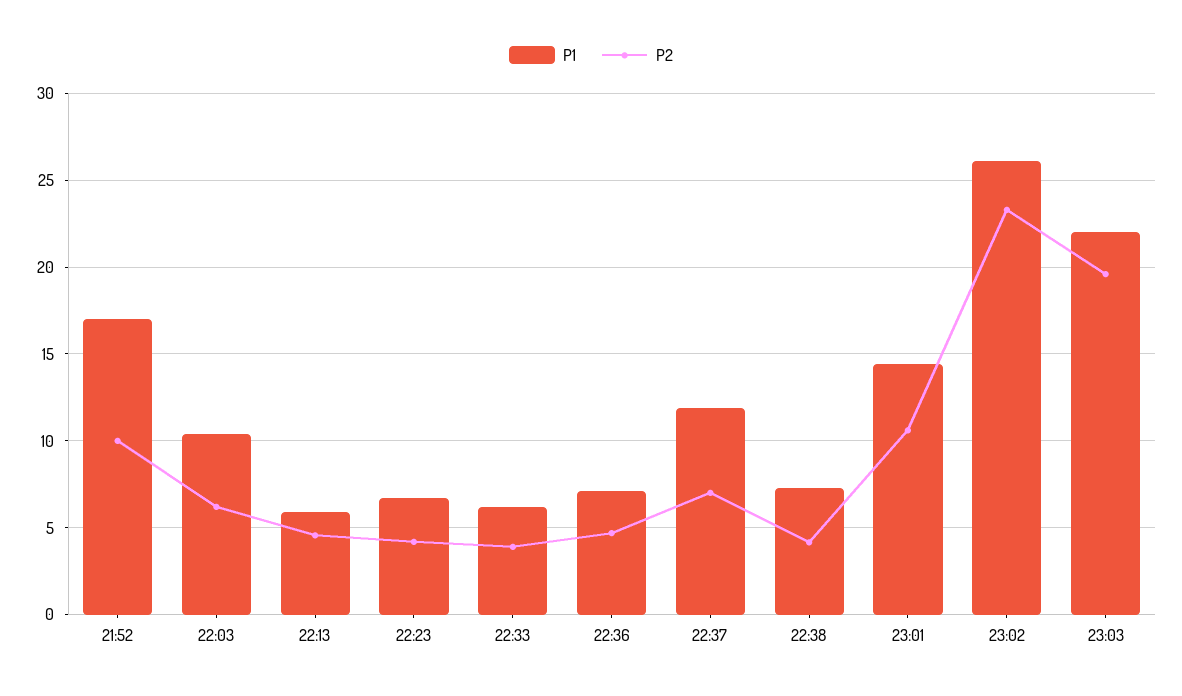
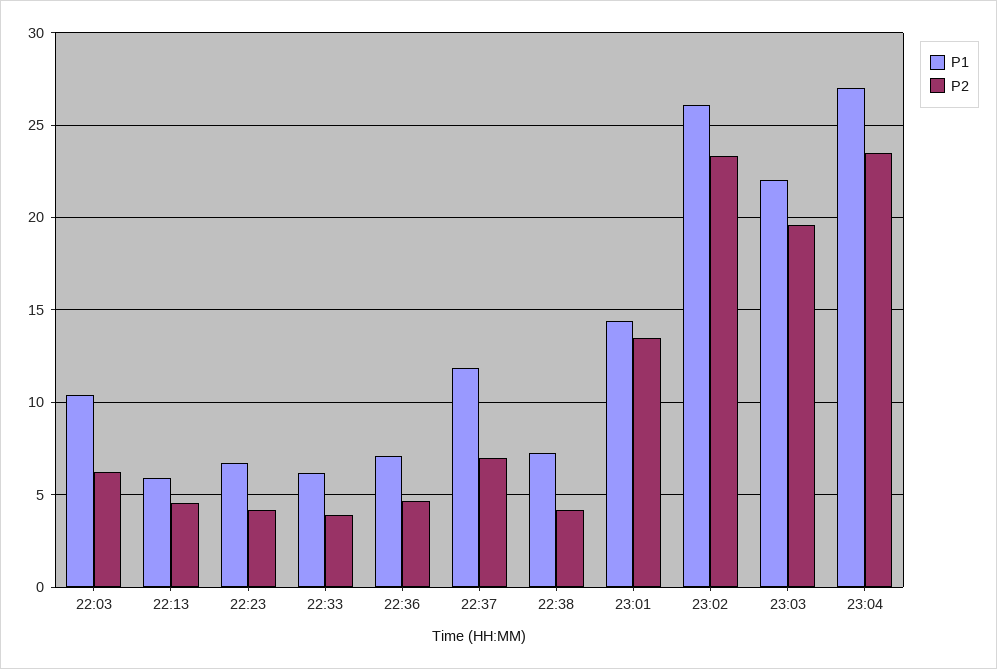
P1, 21:52: 17 -> none
P2, 21:52: 10 -> none
P2, 23:01: 10.5 -> 13.5
P1, 23:04: none -> 27
P2, 23:04: none -> 23.5

